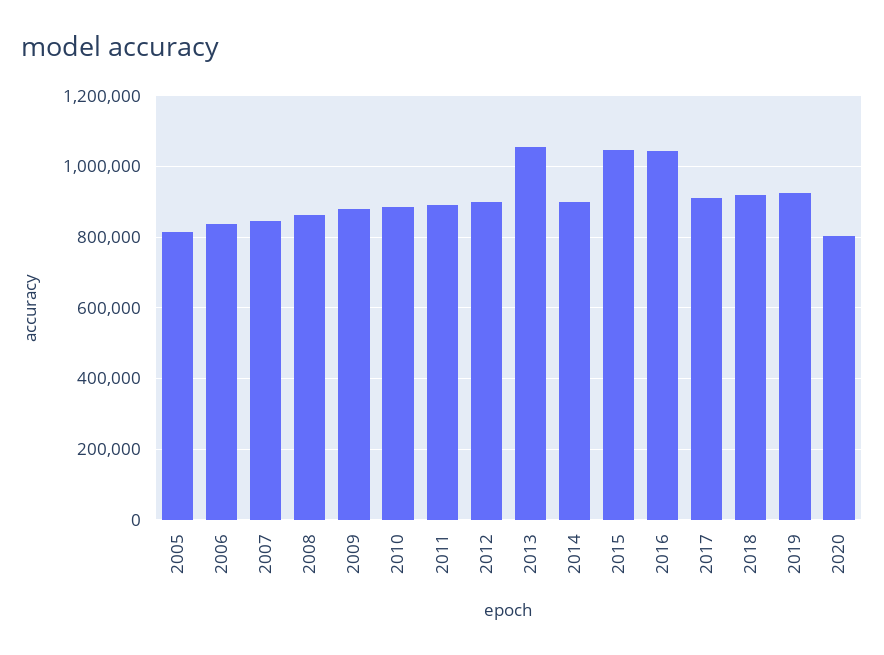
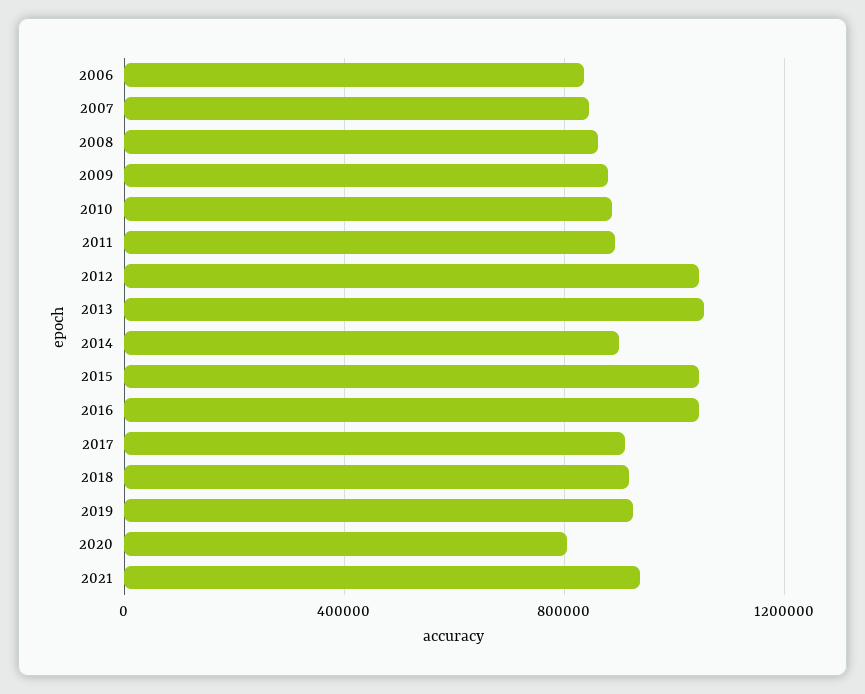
2005: 820000 -> none
2012: 900000 -> 1050000
2021: none -> 950000

